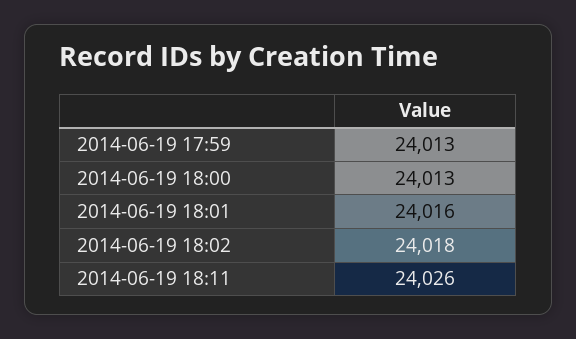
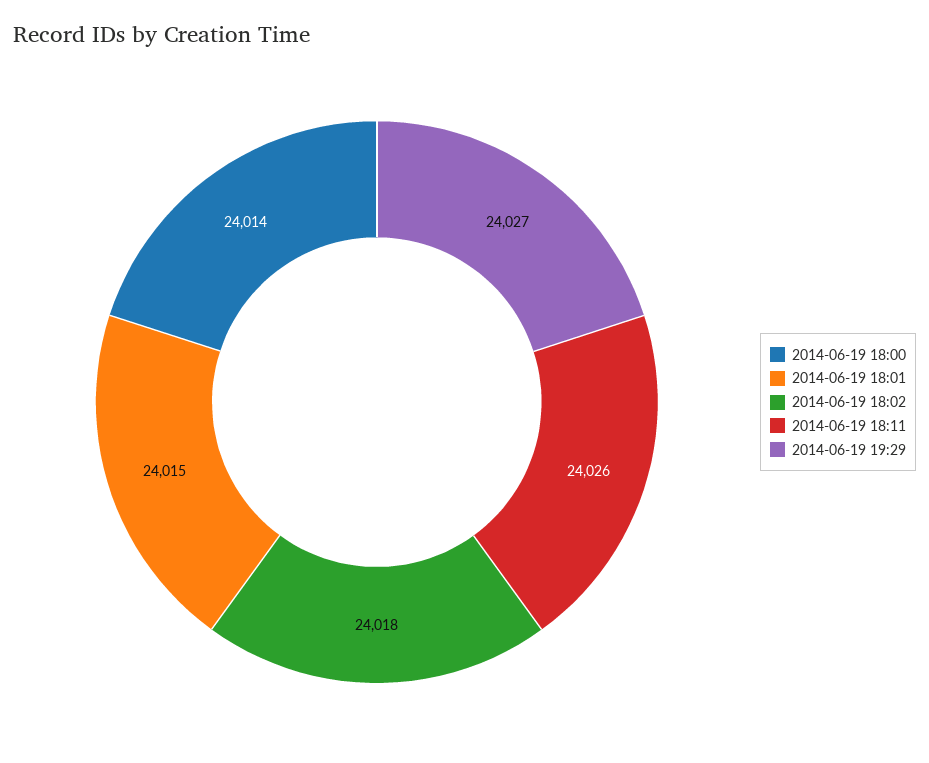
2014-06-19 17:59: 24013 -> none
2014-06-19 18:00: 24013 -> 24014
2014-06-19 18:01: 24016 -> 24015
2014-06-19 19:29: none -> 24027

